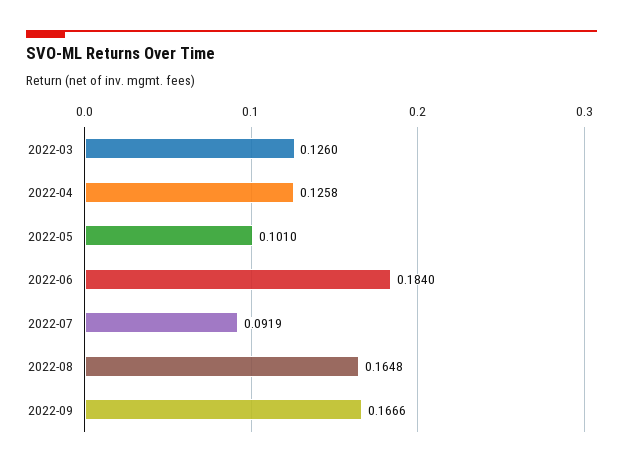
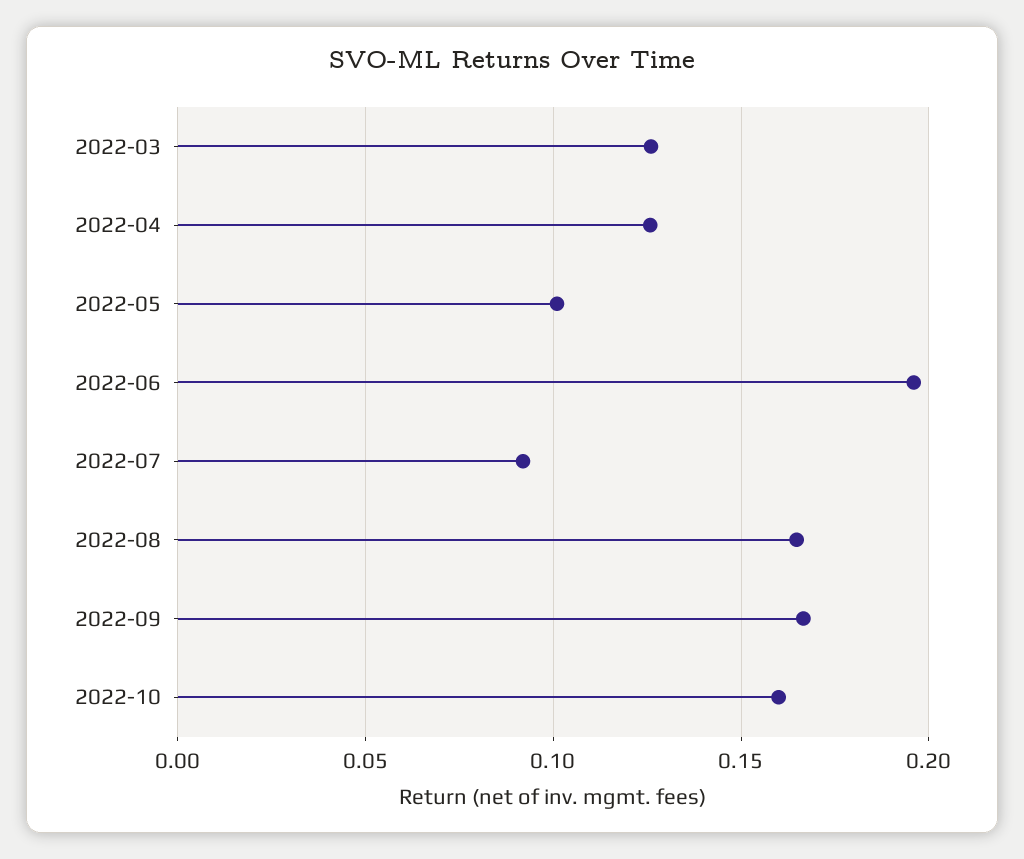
2022-06: 0.184 -> 0.195
2022-10: none -> 0.16

